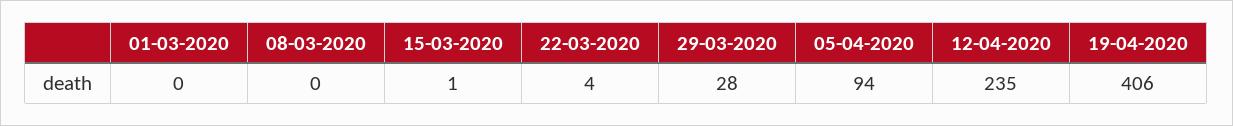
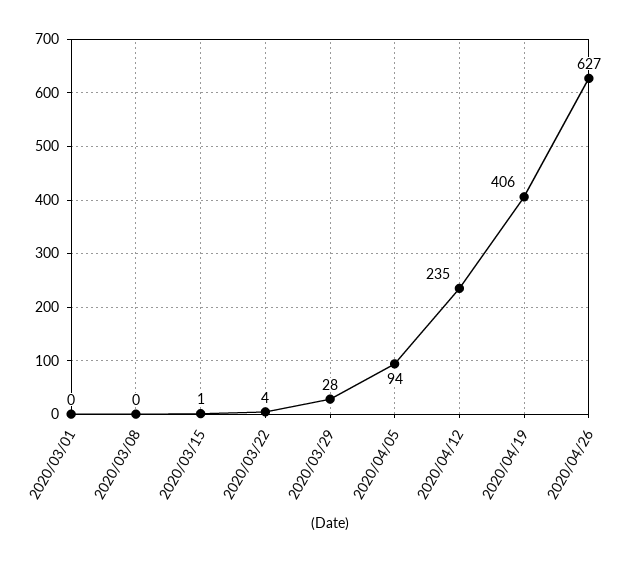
2020/04/26: none -> 627

